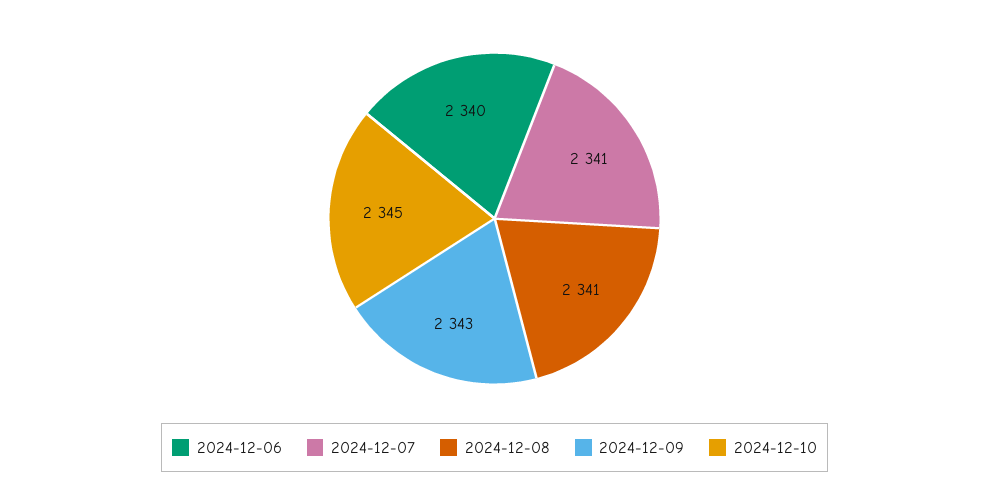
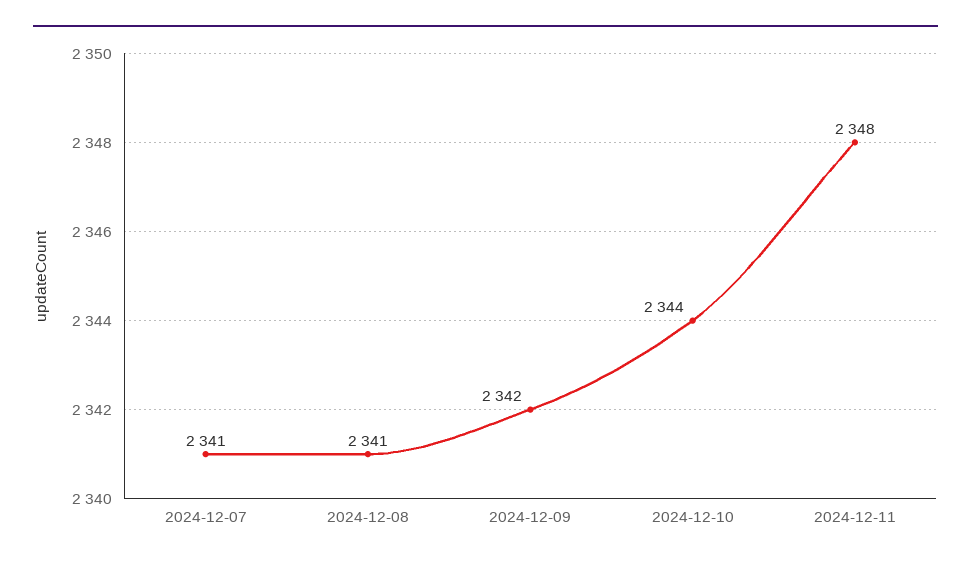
2024-12-06: 2340 -> none
2024-12-09: 2343 -> 2342
2024-12-10: 2345 -> 2344
2024-12-11: none -> 2348

